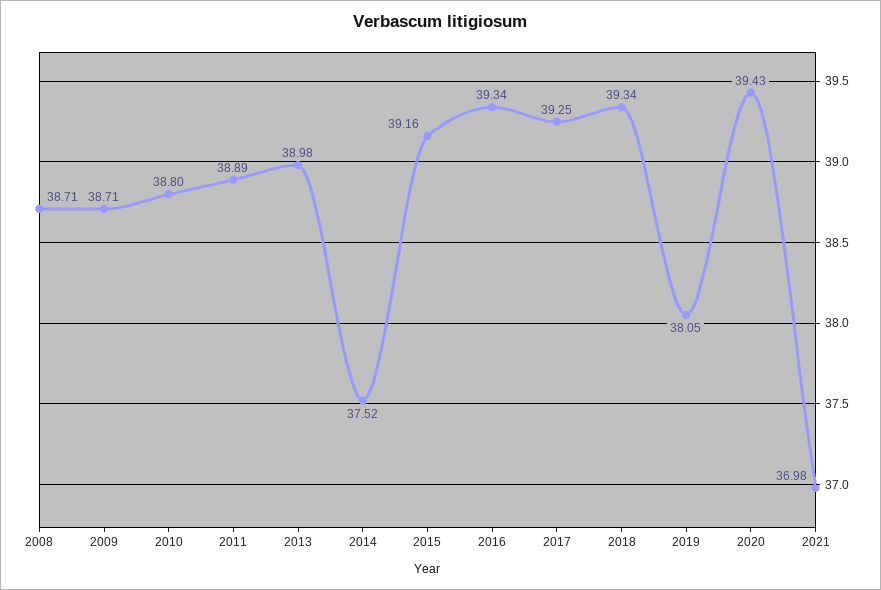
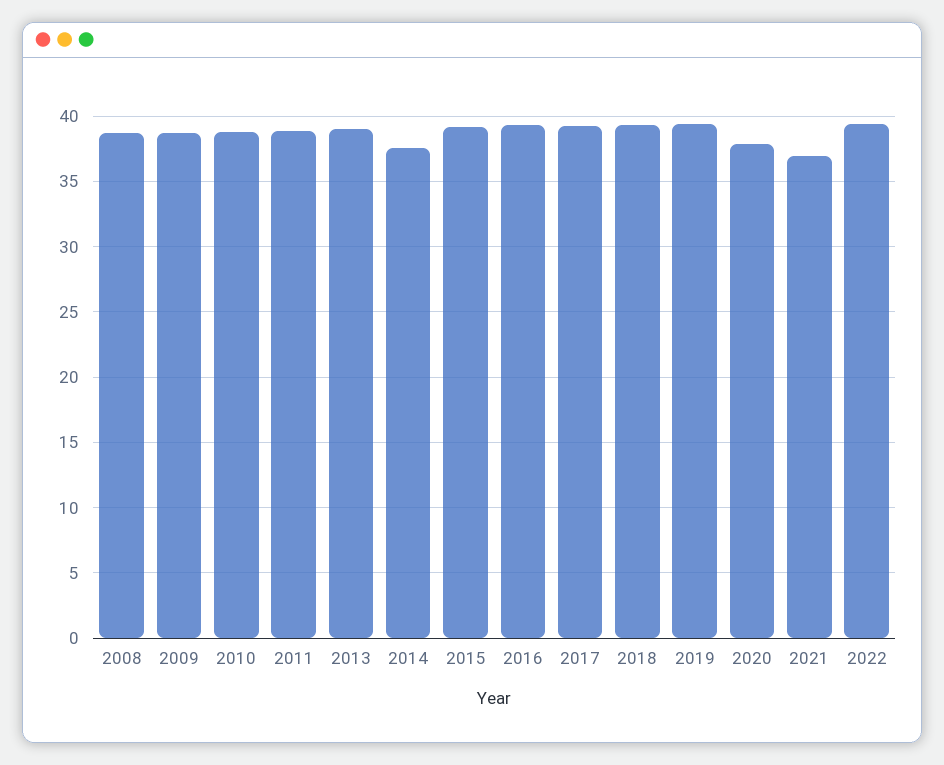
2019: 38.05 -> 39.5
2020: 39.43 -> 38
2022: none -> 39.5

